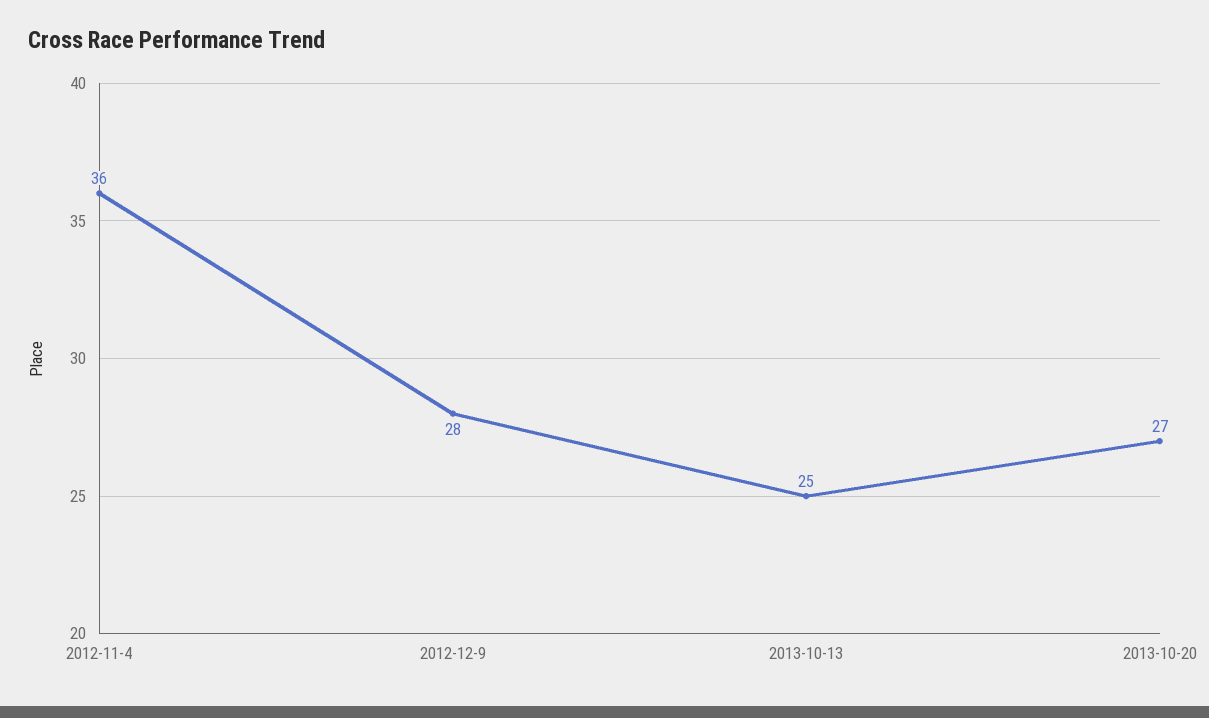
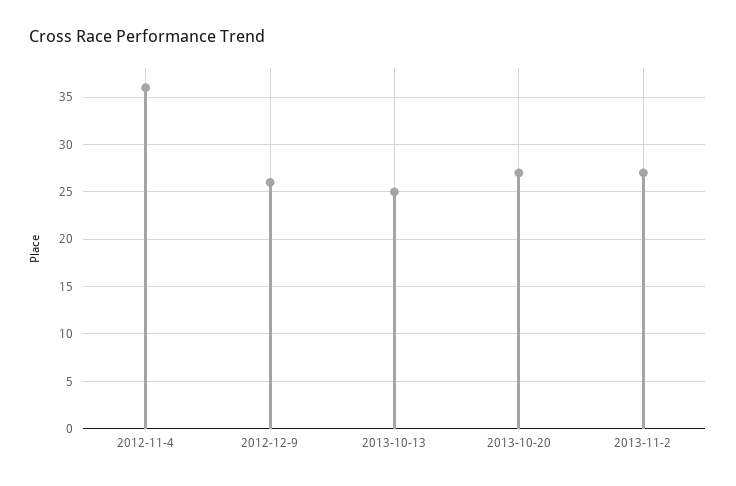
2012-12-9: 28 -> 26
2013-11-2: none -> 27

